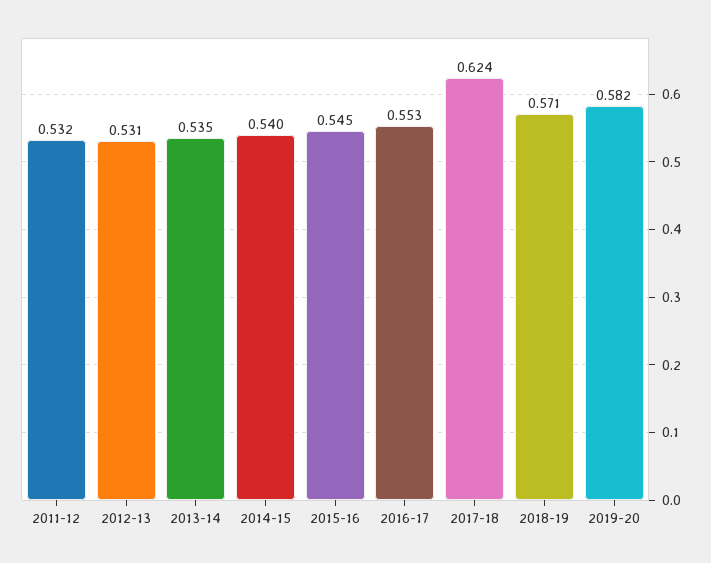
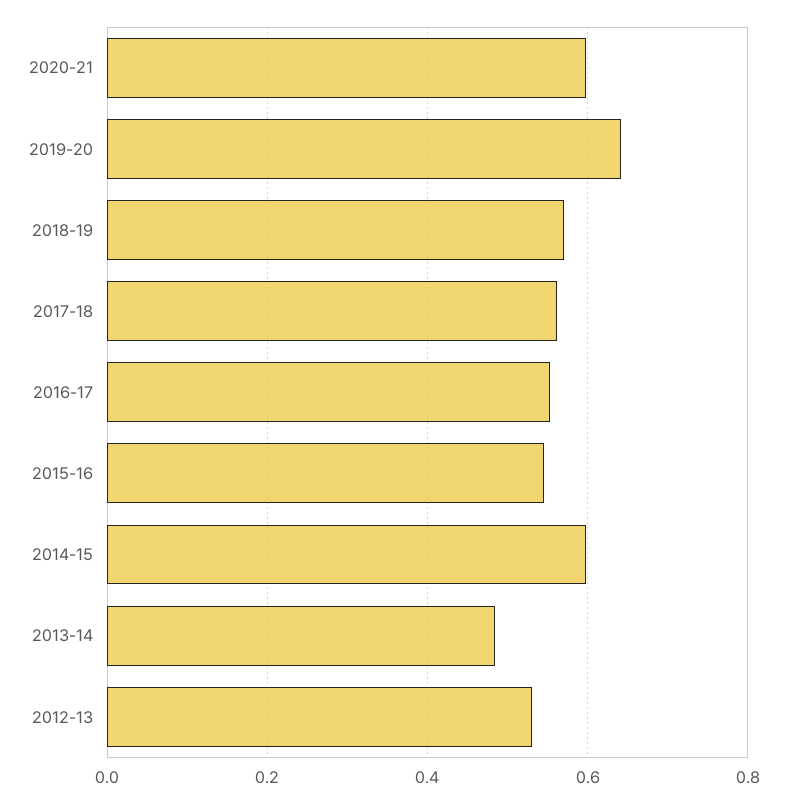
2011-12: 0.532 -> none
2013-14: 0.535 -> 0.48
2014-15: 0.54 -> 0.6
2017-18: 0.624 -> 0.56
2019-20: 0.582 -> 0.64
2020-21: none -> 0.6

